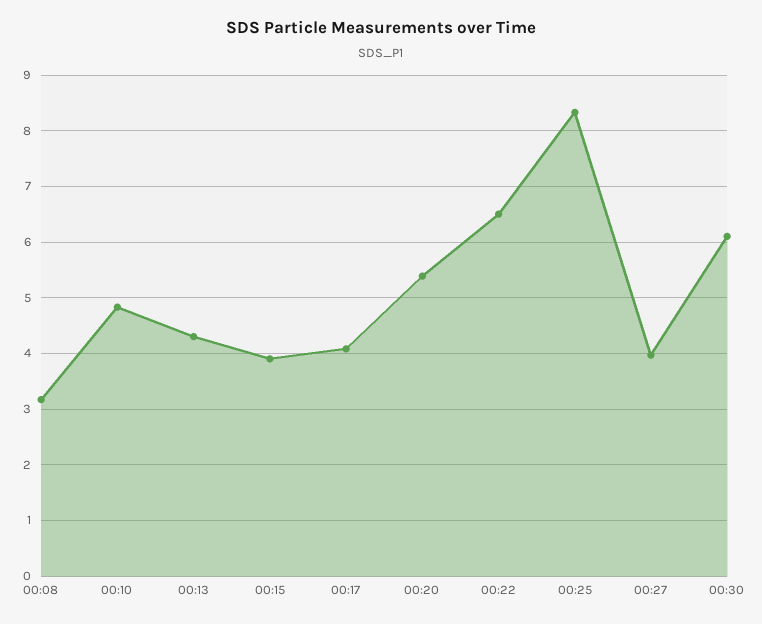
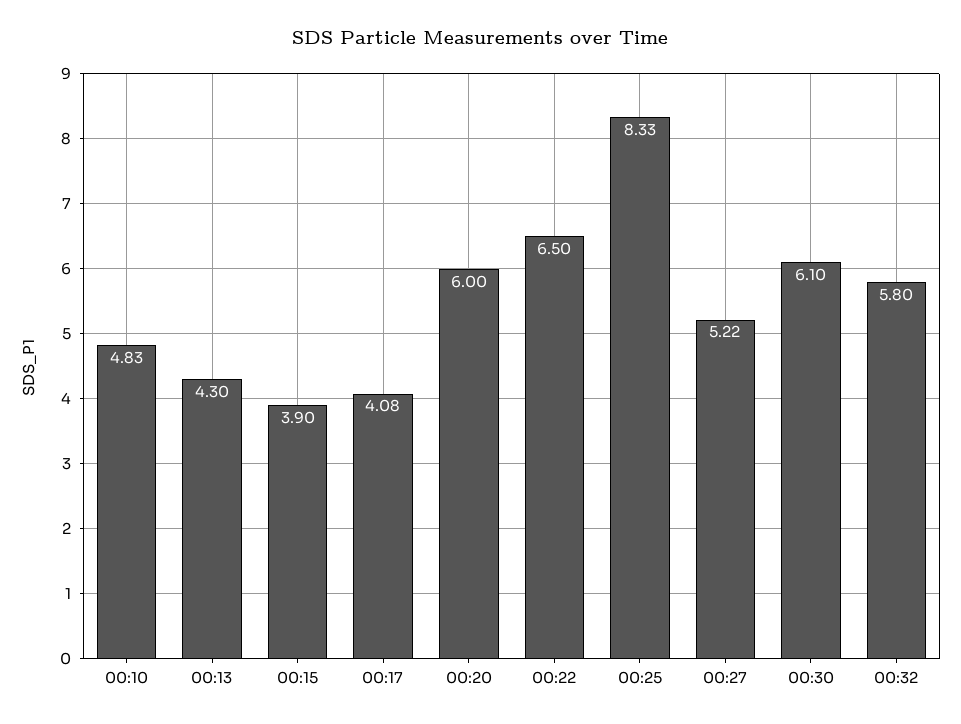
00:08: 3.2 -> none
00:20: 5.4 -> 6
00:27: 4 -> 5.22
00:32: none -> 5.8

